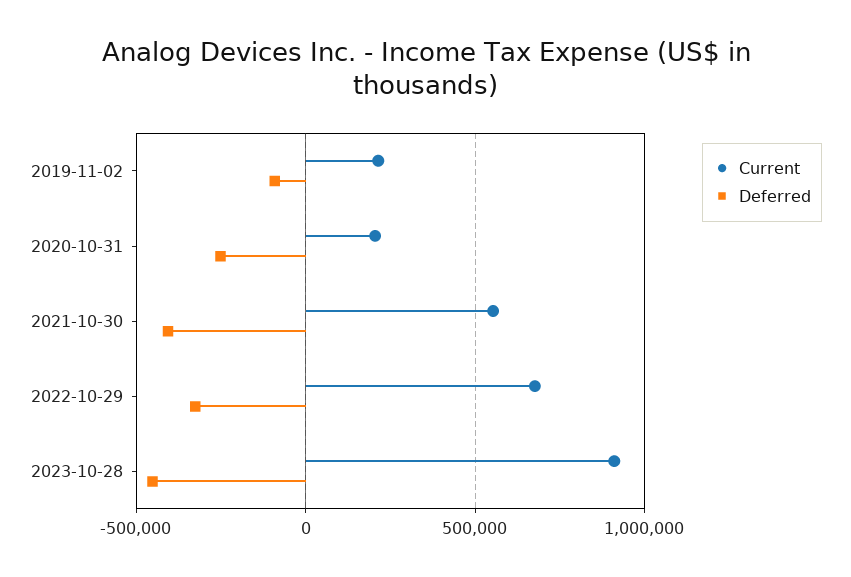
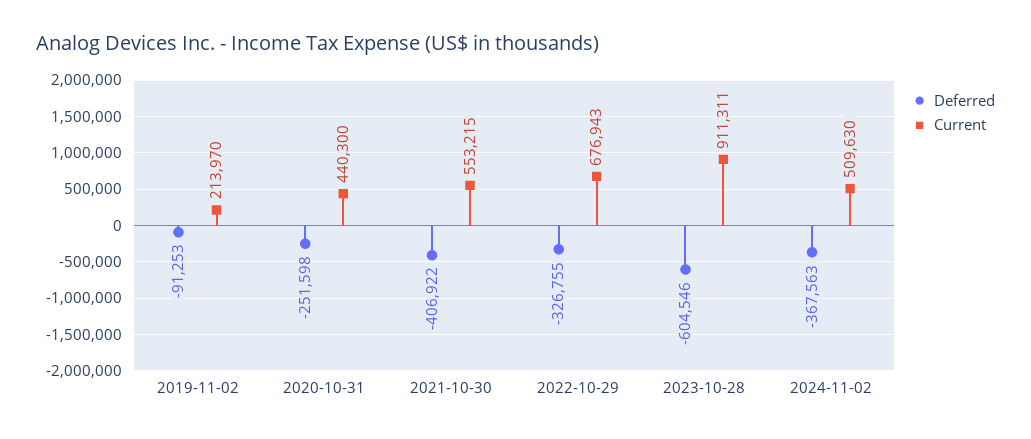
Current, 2020-10-31: 200000 -> 440300
Deferred, 2023-10-28: -450000 -> -604546
Deferred, 2024-11-02: none -> -367563
Current, 2024-11-02: none -> 509630

